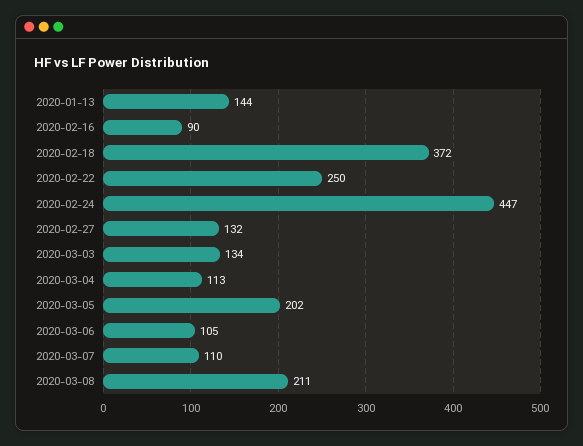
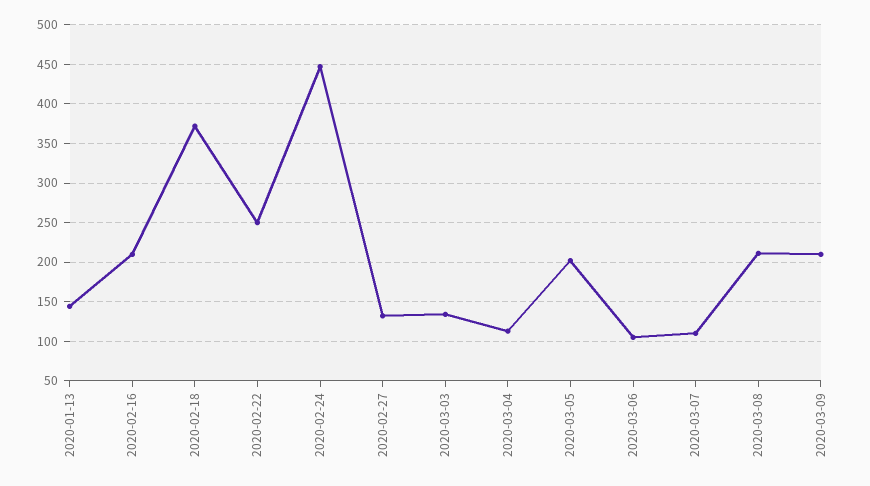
2020-02-16: 90 -> 210
2020-03-09: none -> 210

